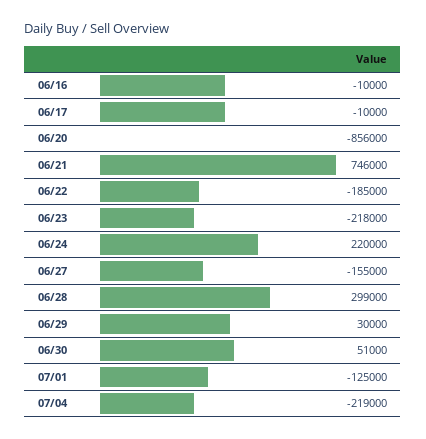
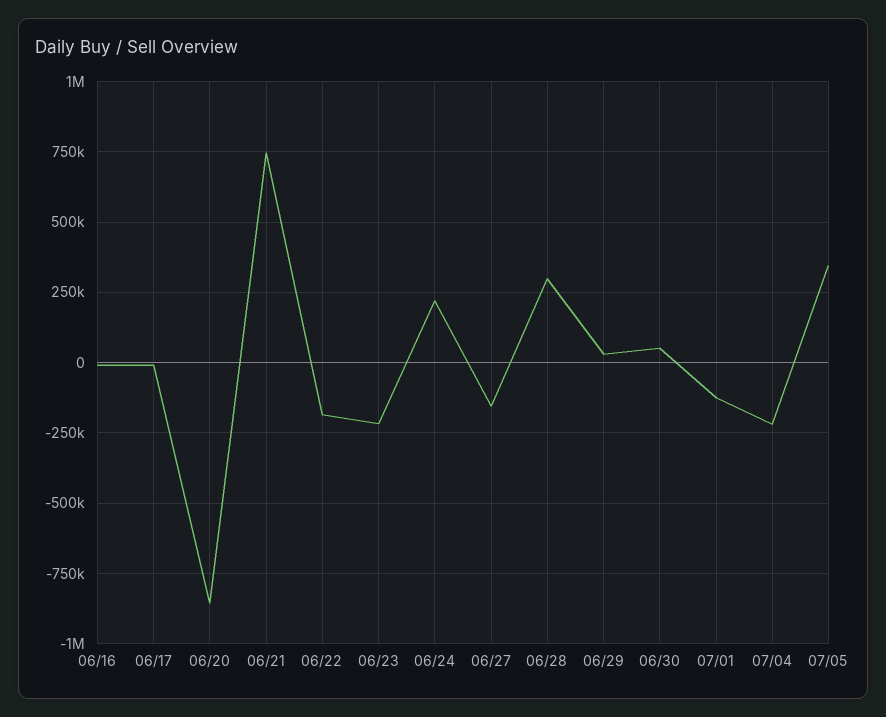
07/05: none -> 350000

